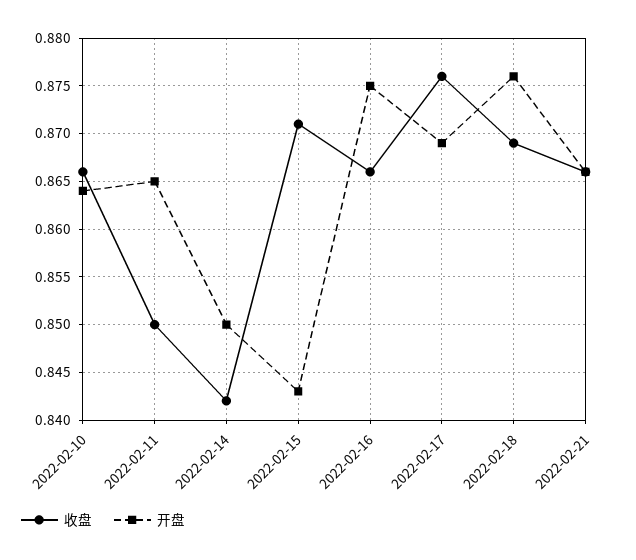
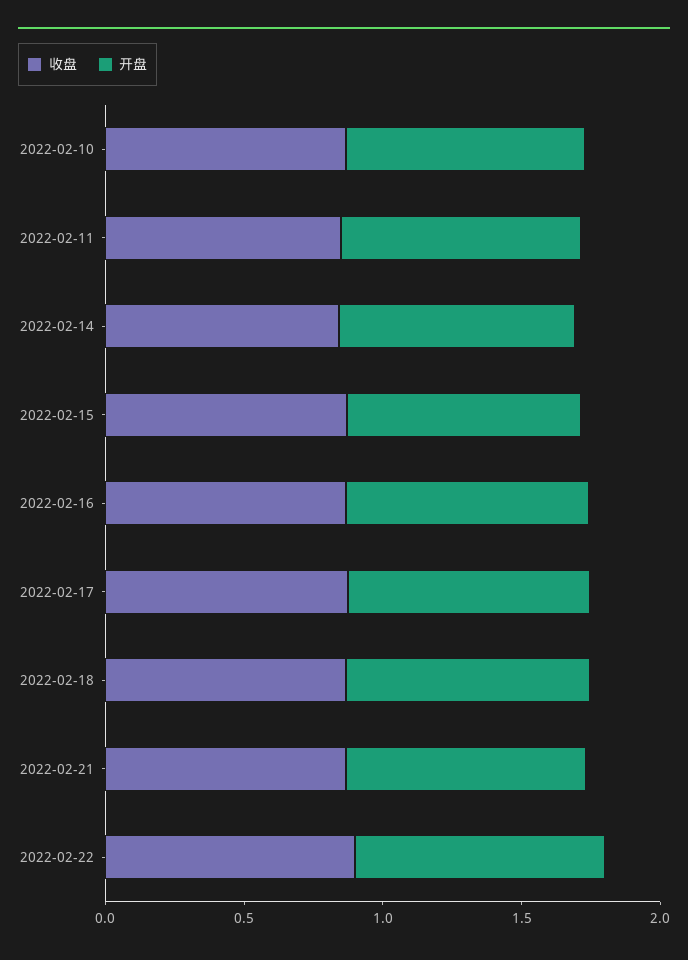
收盘, 2022-02-22: none -> 0.9
开盘, 2022-02-22: none -> 0.9

